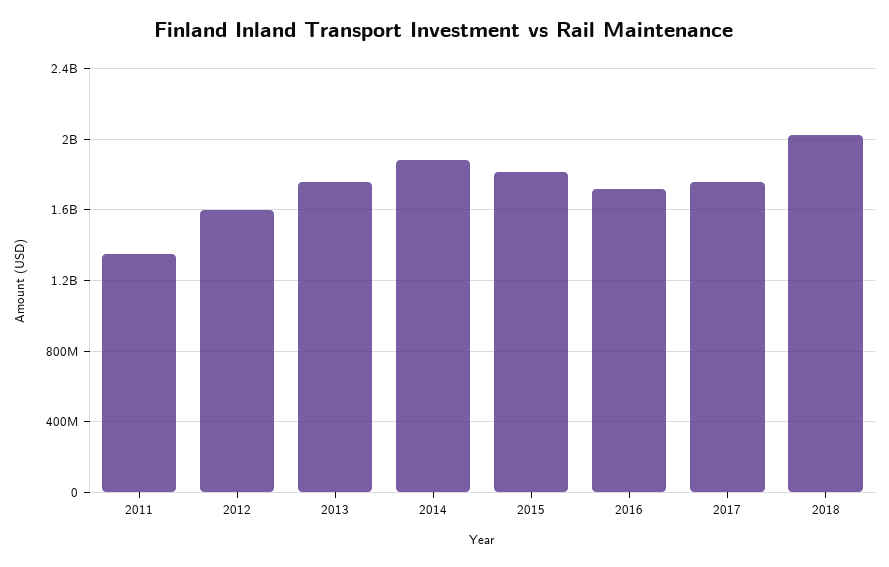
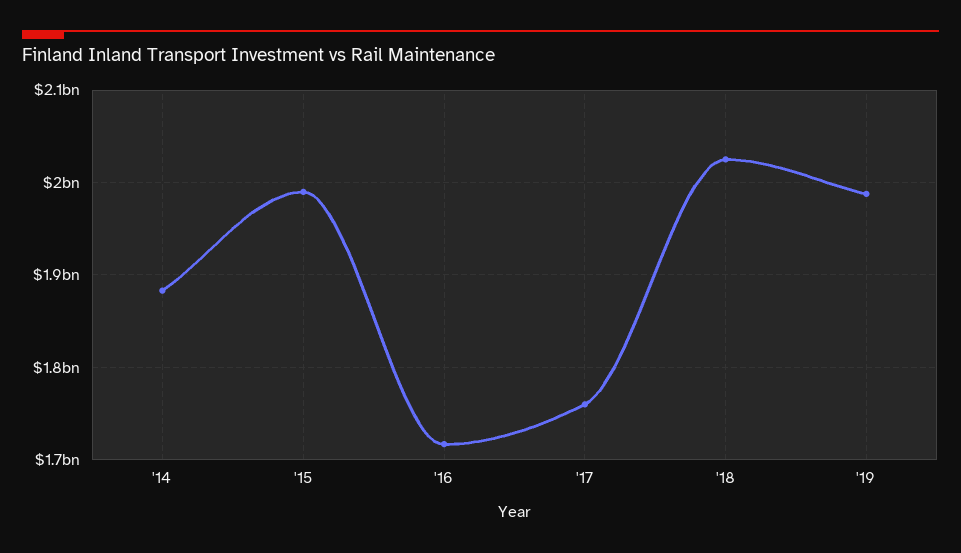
2011: 1350000000 -> none
2012: 1600000000 -> none
2013: 1750000000 -> none
2015: 1800000000 -> 1990000000
'19: none -> 1990000000

